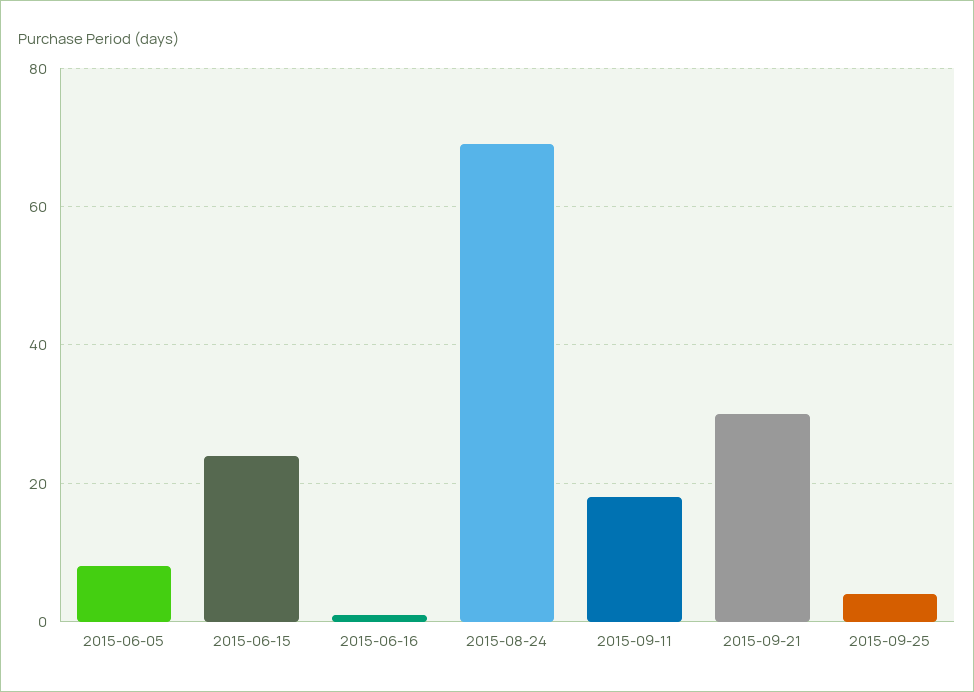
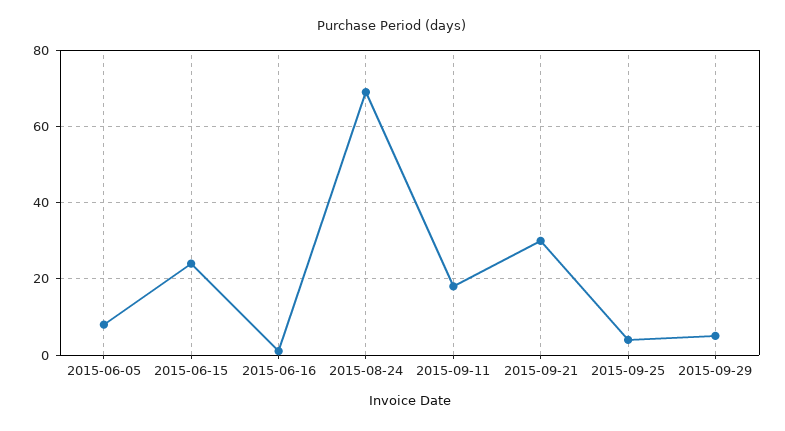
2015-09-29: none -> 5

